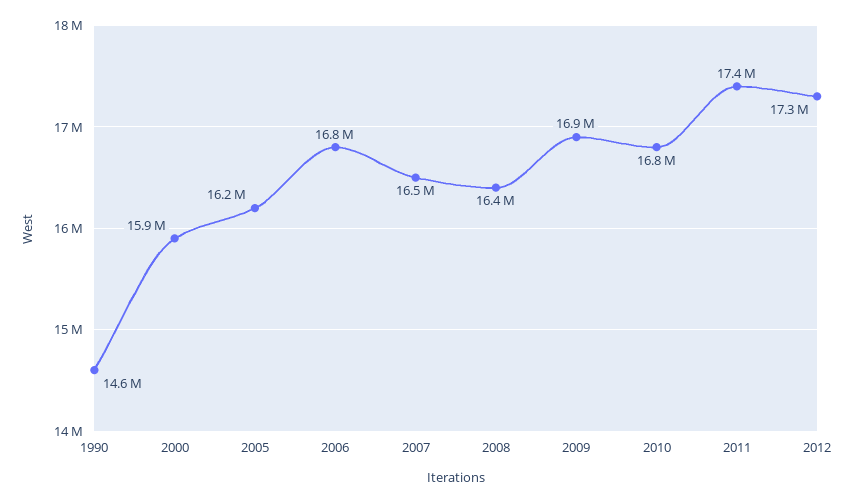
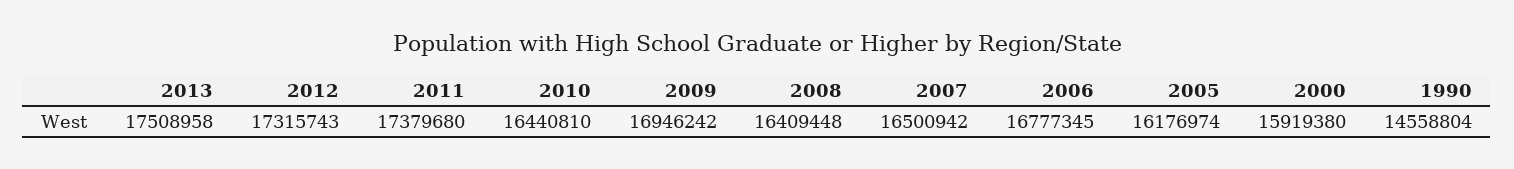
2010: 16800000 -> 16440810
2013: none -> 17508958

